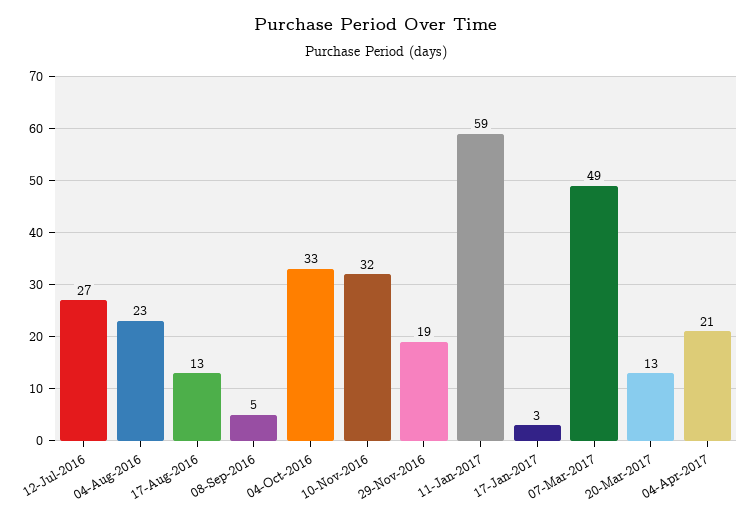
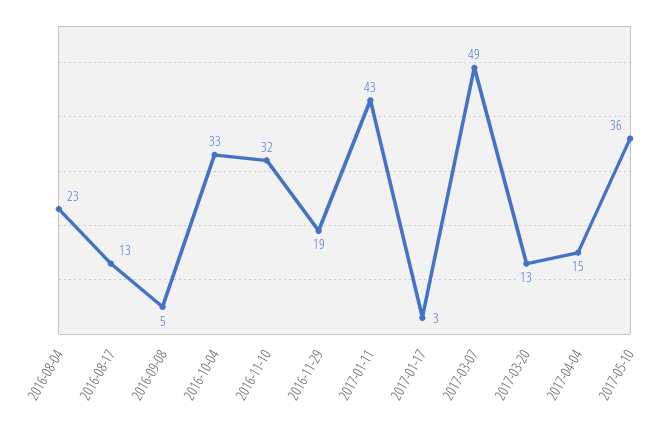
12-Jul-2016: 27 -> none
11-Jan-2017: 59 -> 43
04-Apr-2017: 21 -> 15
2017-05-10: none -> 36

